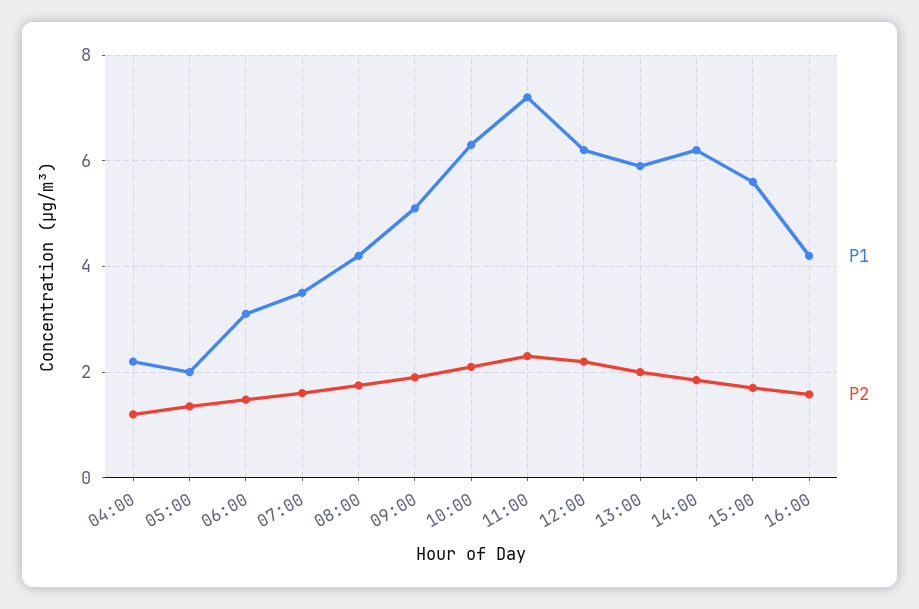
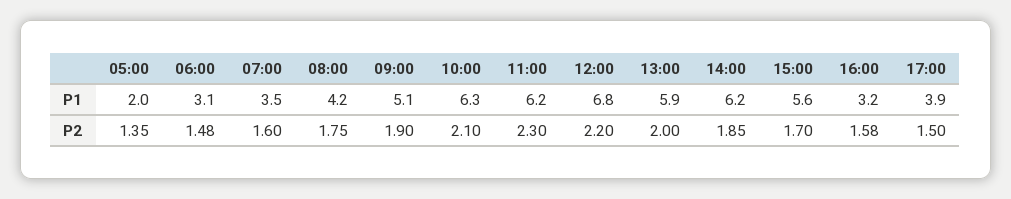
P1, 04:00: 2.2 -> none
P2, 04:00: 1.2 -> none
P1, 11:00: 7.2 -> 6.2
P1, 12:00: 6.2 -> 6.8
P1, 16:00: 4.2 -> 3.2
P1, 17:00: none -> 3.9
P2, 17:00: none -> 1.5

